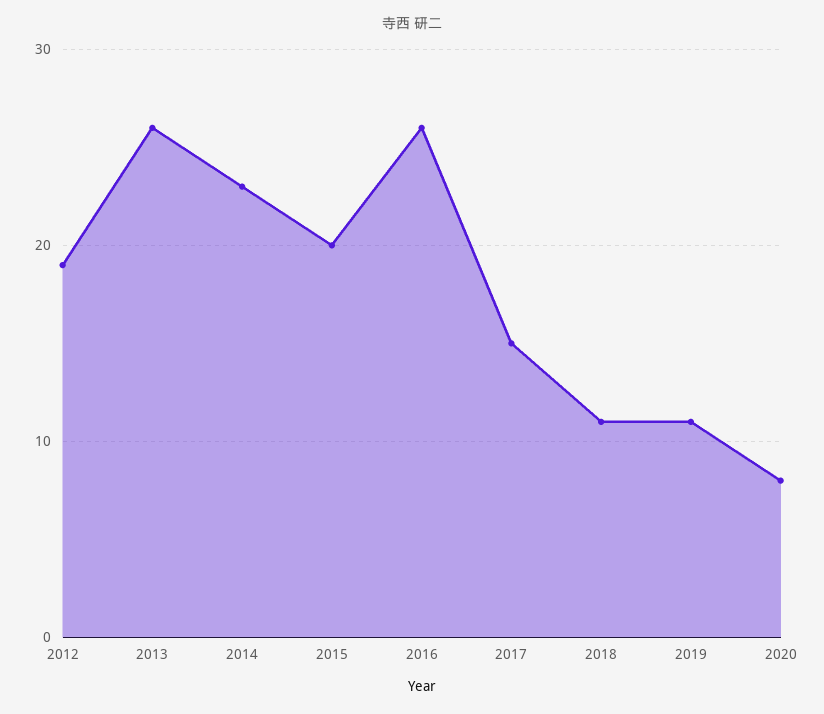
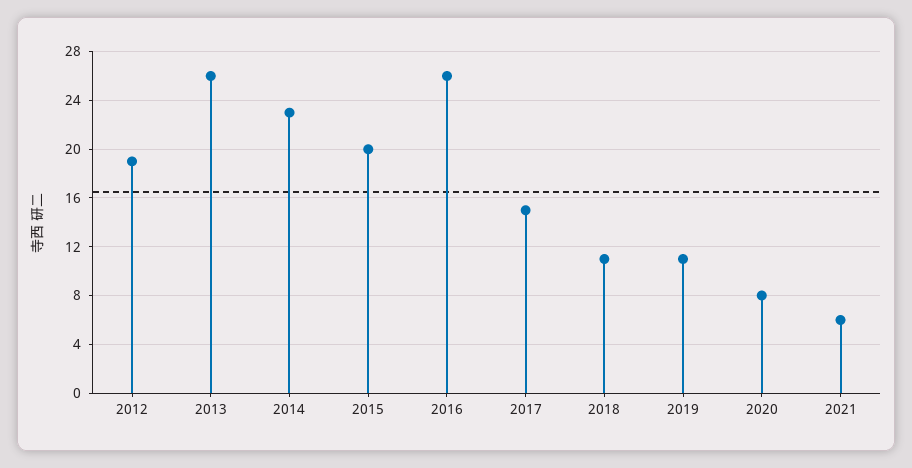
2021: none -> 6

